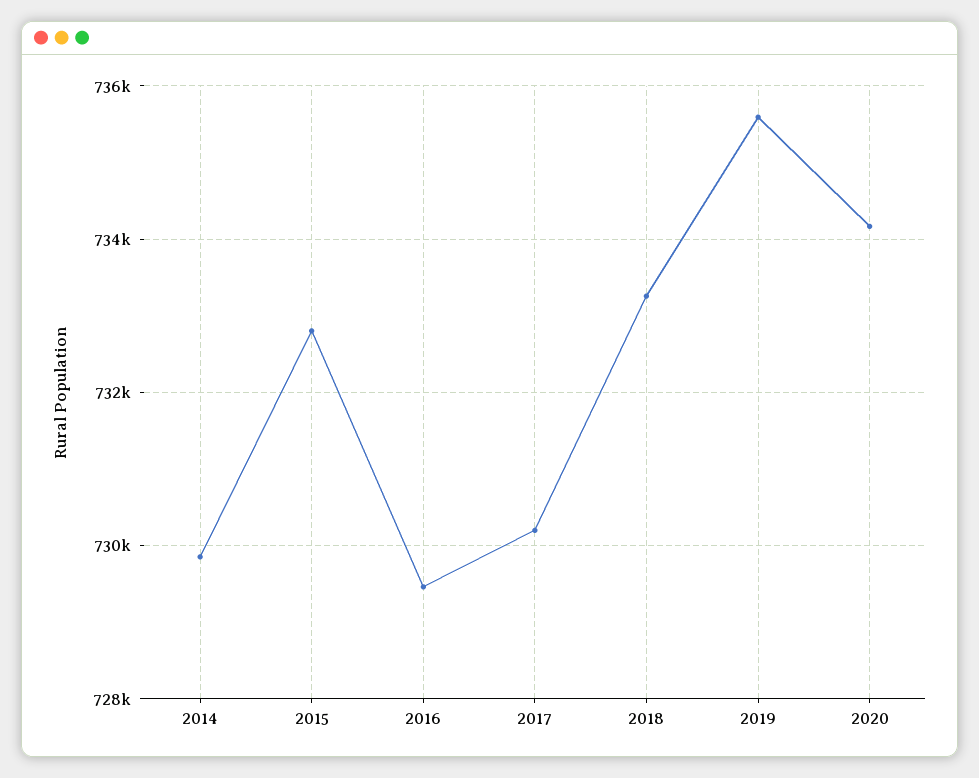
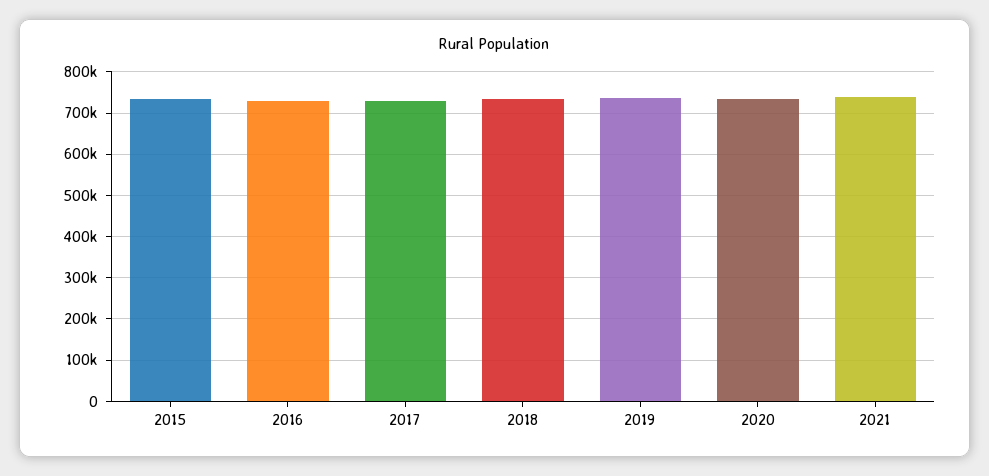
2014: 729800 -> none
2021: none -> 740000

